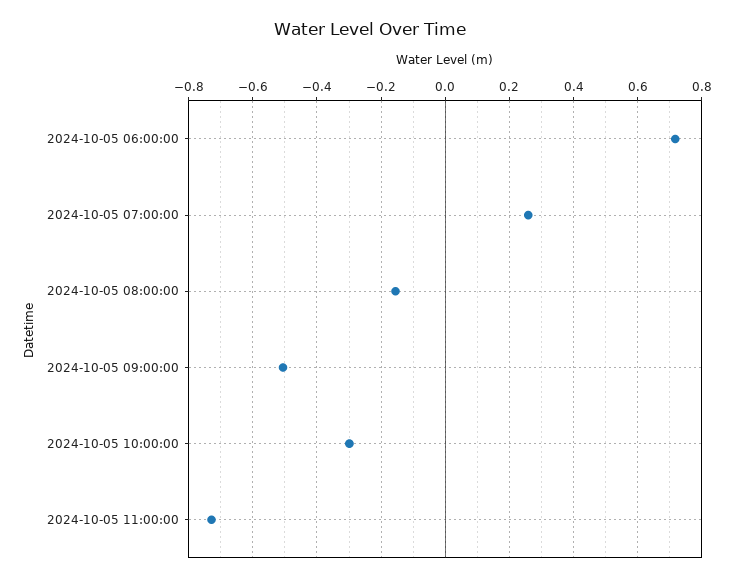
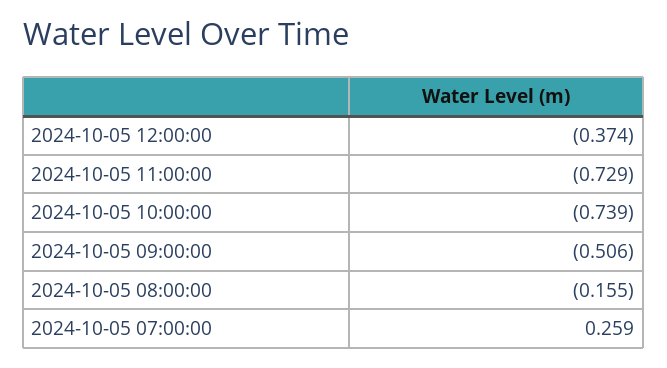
2024-10-05 06:00:00: 0.72 -> none
2024-10-05 10:00:00: -0.3 -> -0.739
2024-10-05 12:00:00: none -> -0.374

